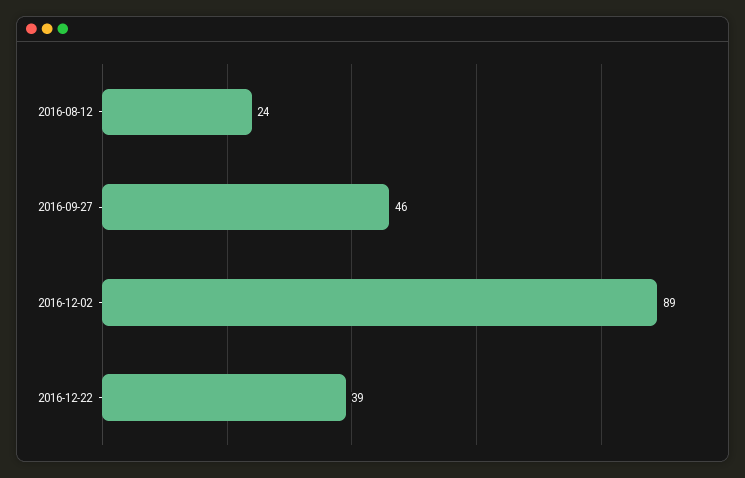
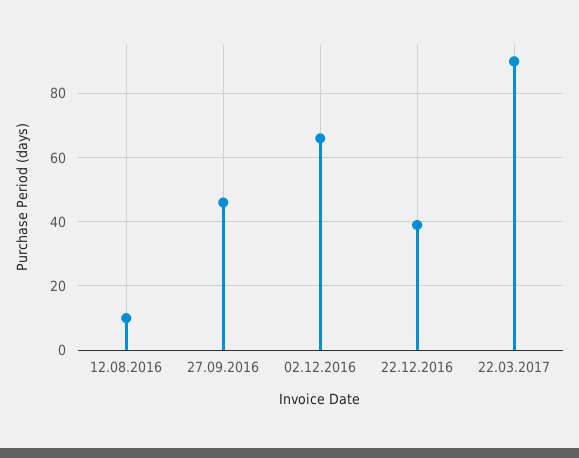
2016-08-12: 24 -> 10
2016-12-02: 89 -> 65
22.03.2017: none -> 90

